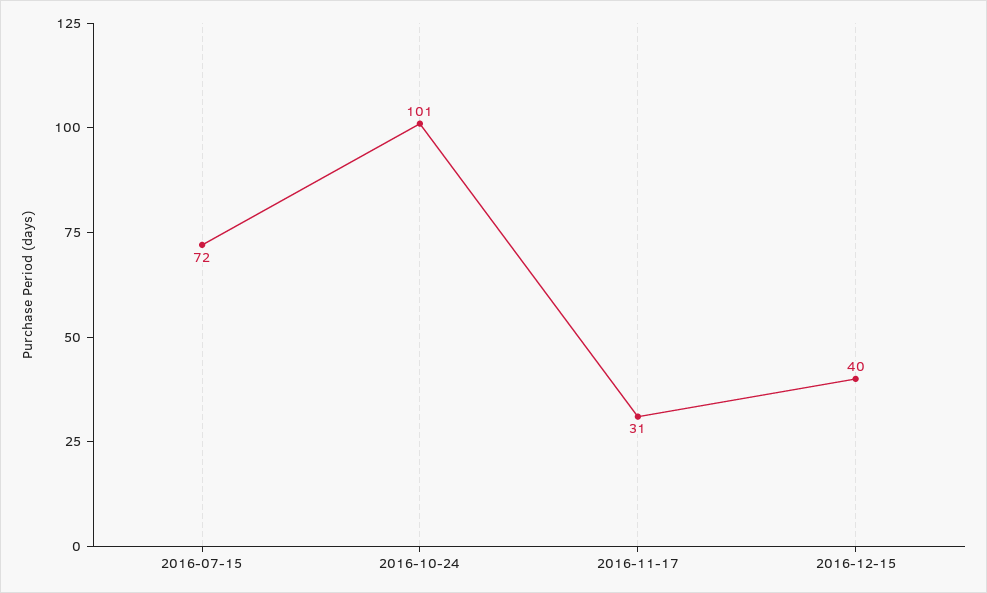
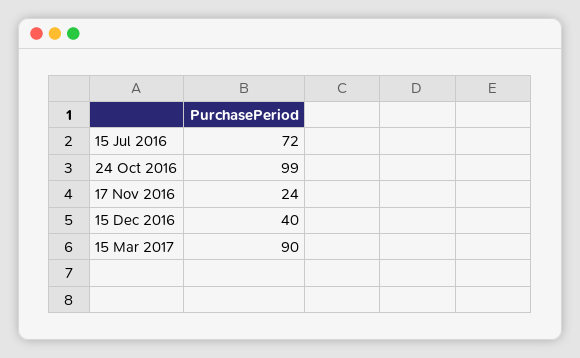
2016-10-24: 101 -> 99
2016-11-17: 31 -> 24
15 Mar 2017: none -> 90

